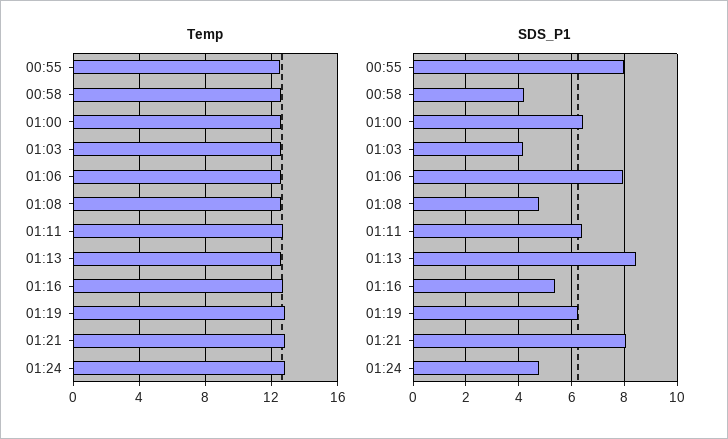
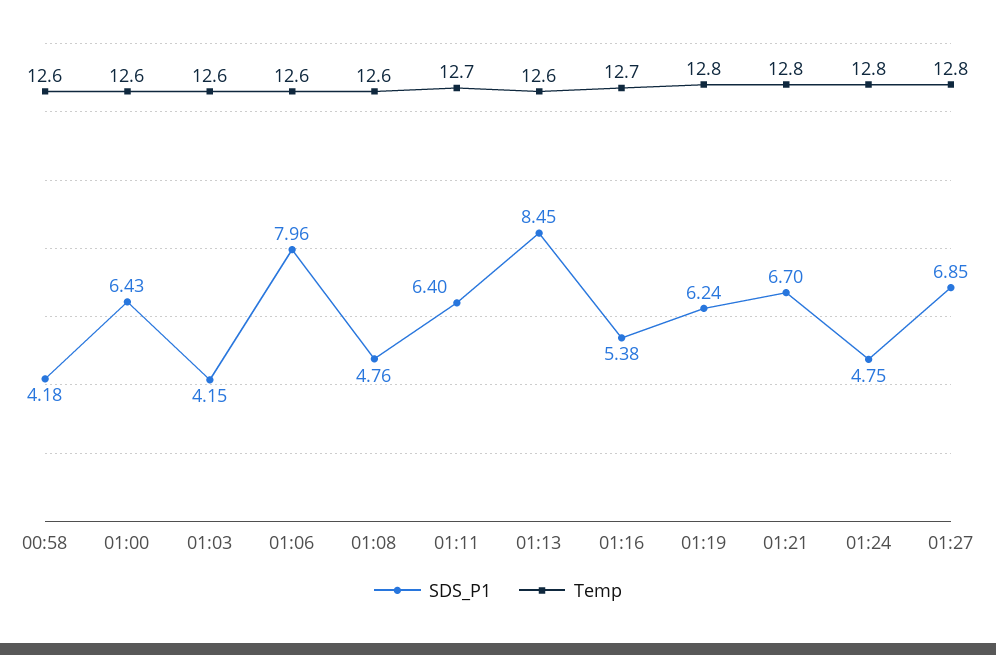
Temp, 00:55: 12.5 -> none
SDS_P1, 00:55: 8 -> none
SDS_P1, 01:21: 8 -> 6.7
SDS_P1, 01:27: none -> 6.85
Temp, 01:27: none -> 12.8

